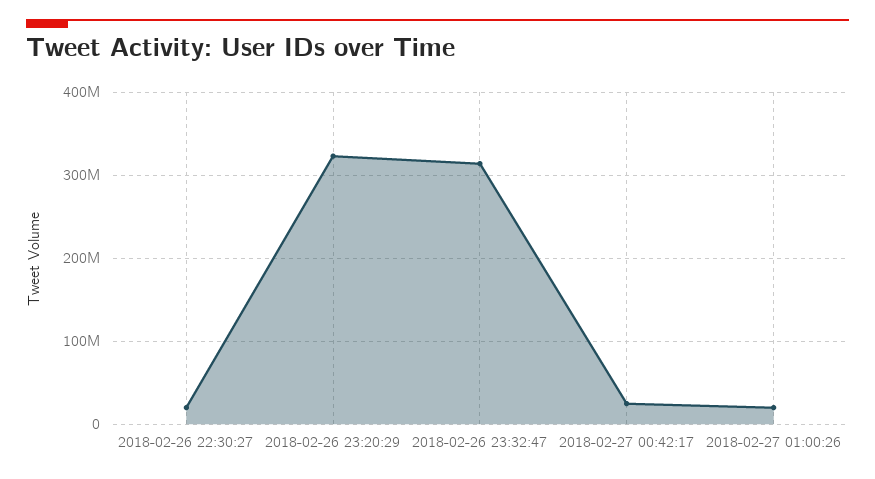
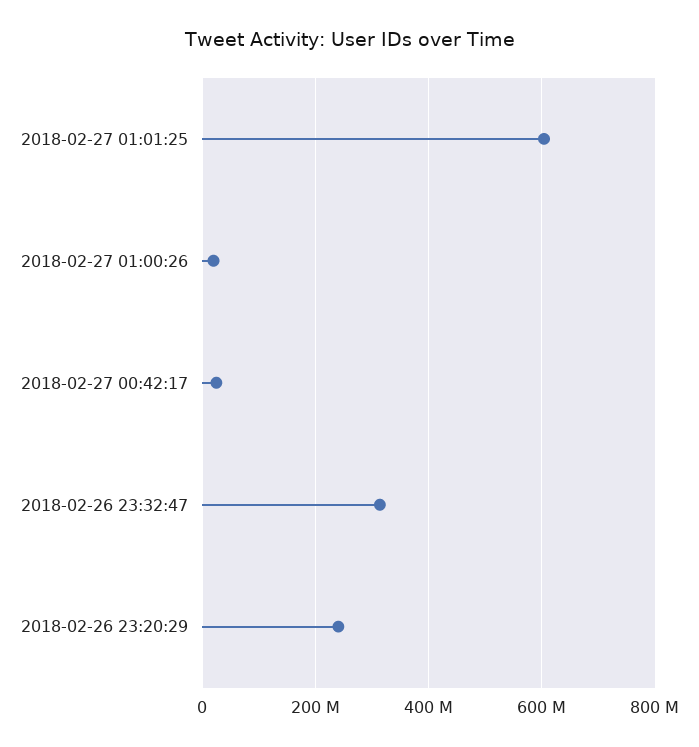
2018-02-26 22:30:27: 20000000 -> none
2018-02-26 23:20:29: 320000000 -> 240000000
2018-02-27 01:01:25: none -> 600000000

